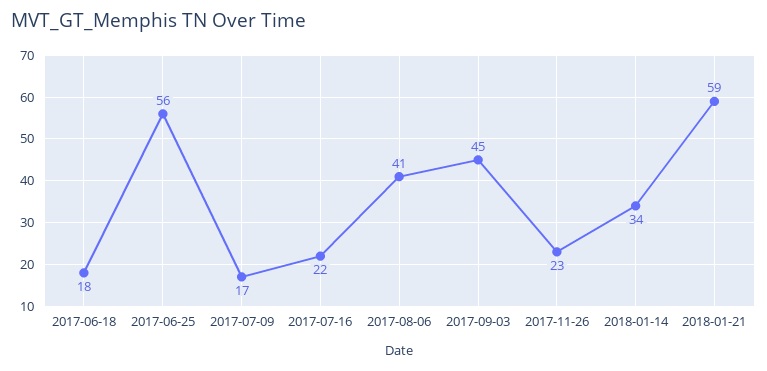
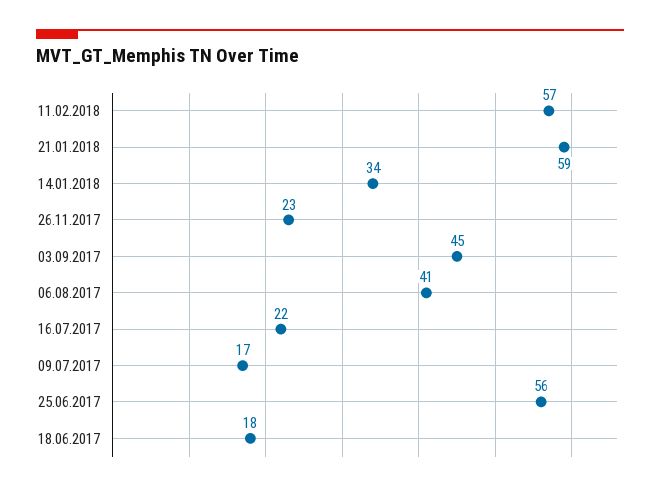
11.02.2018: none -> 57

